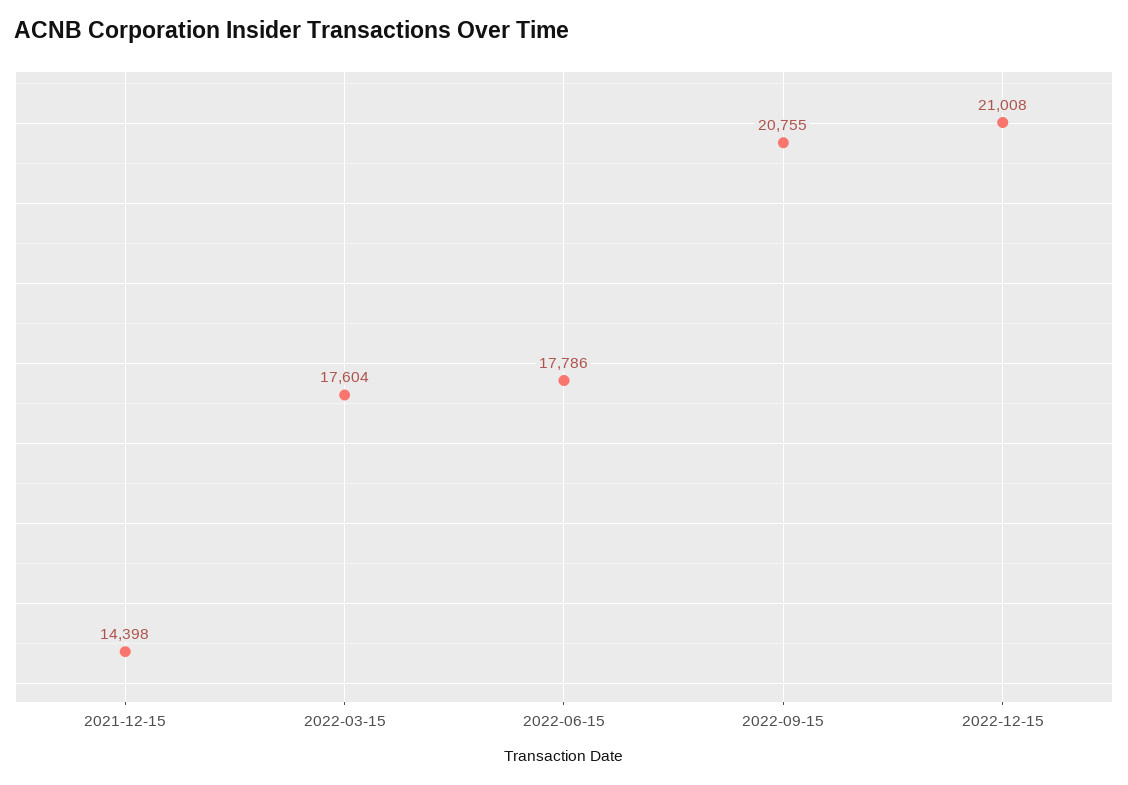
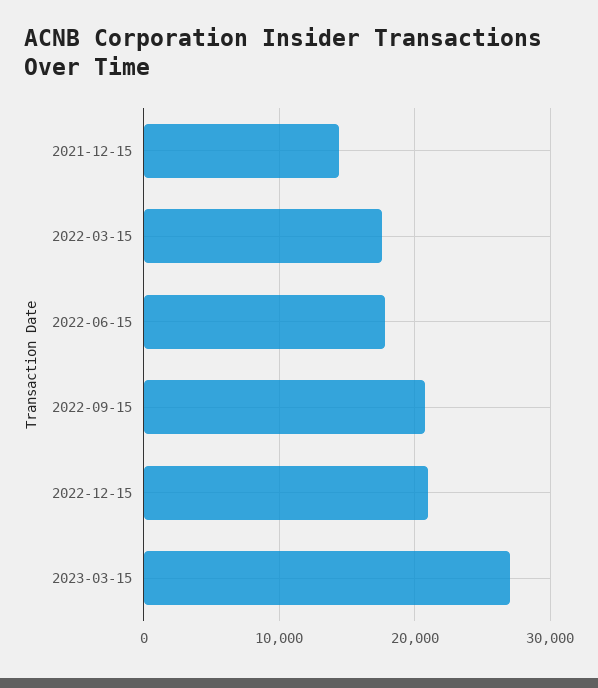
2023-03-15: none -> 27000

